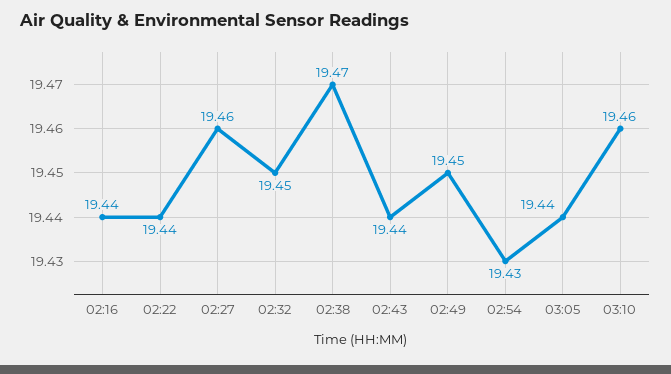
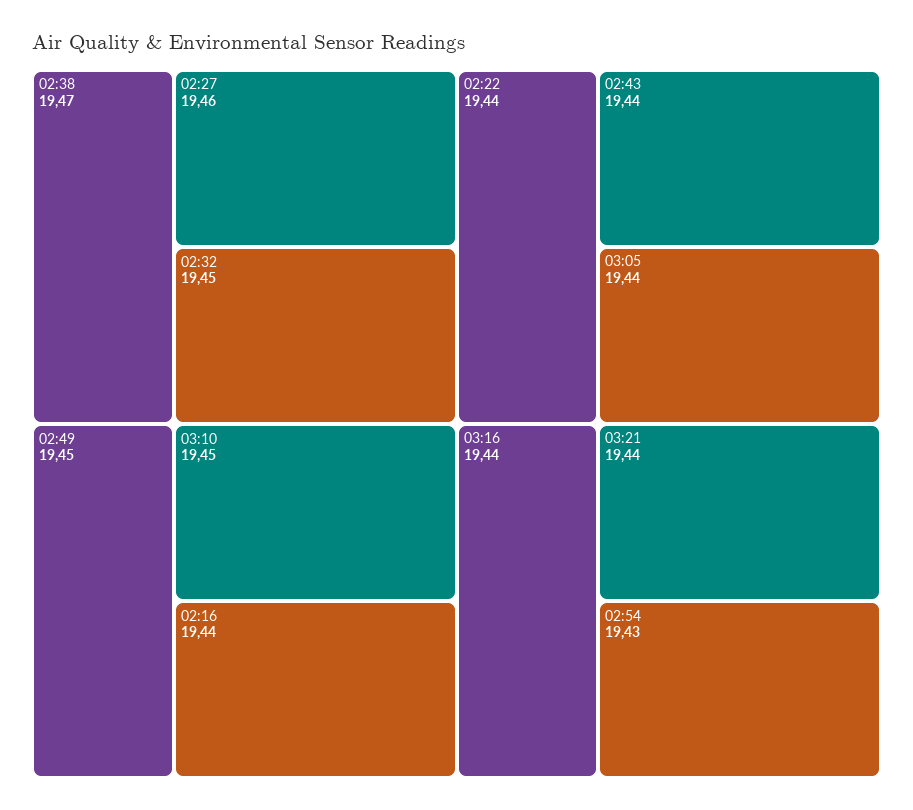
03:10: 19.46 -> 19.45
03:16: none -> 19.44
03:21: none -> 19.44

